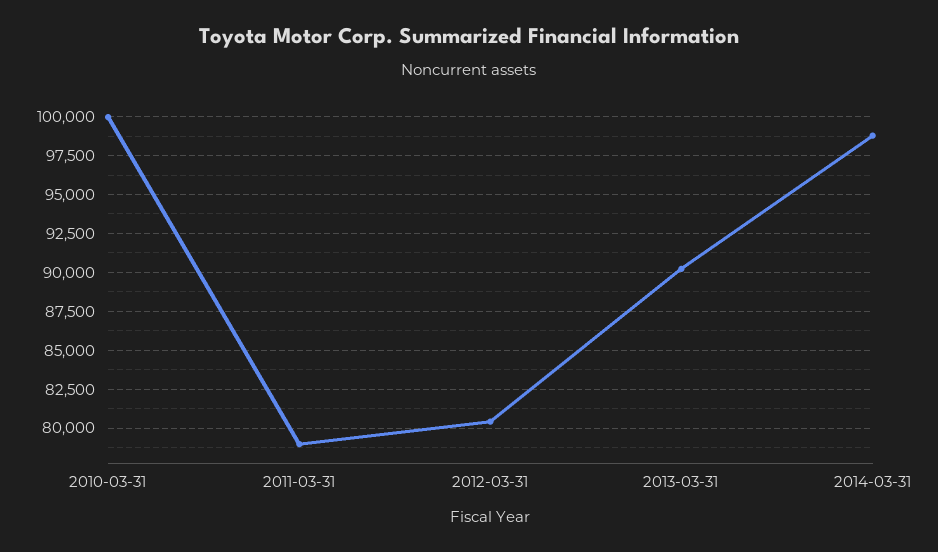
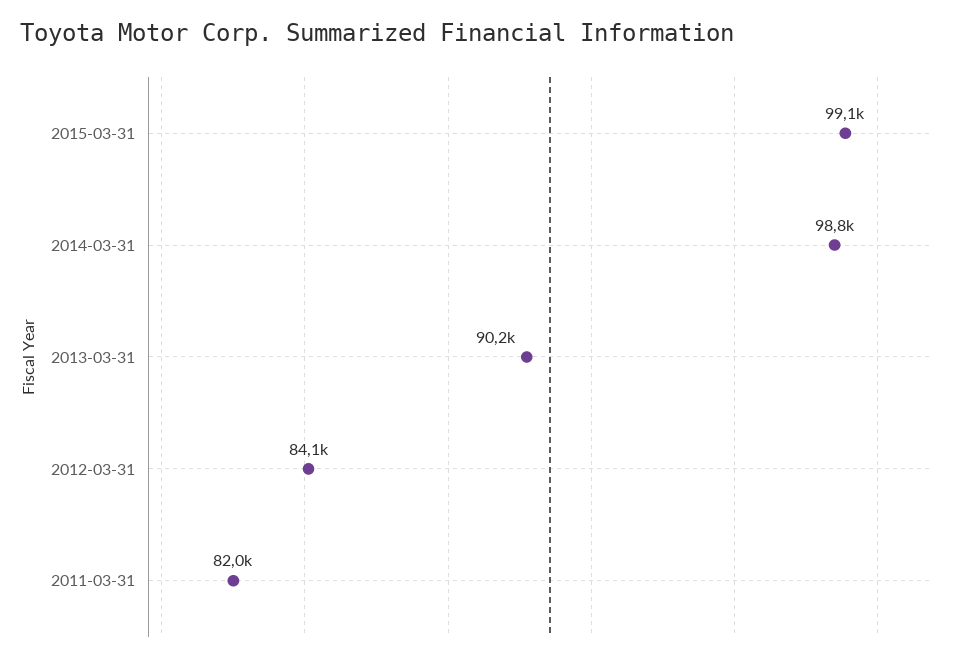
2010-03-31: 100000 -> none
2011-03-31: 79000 -> 82000
2012-03-31: 80500 -> 84100
2015-03-31: none -> 99100

